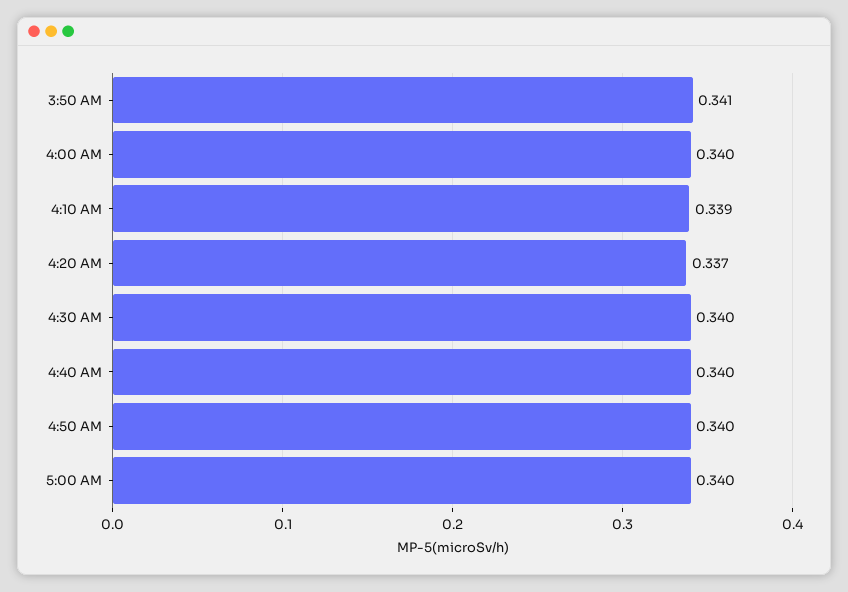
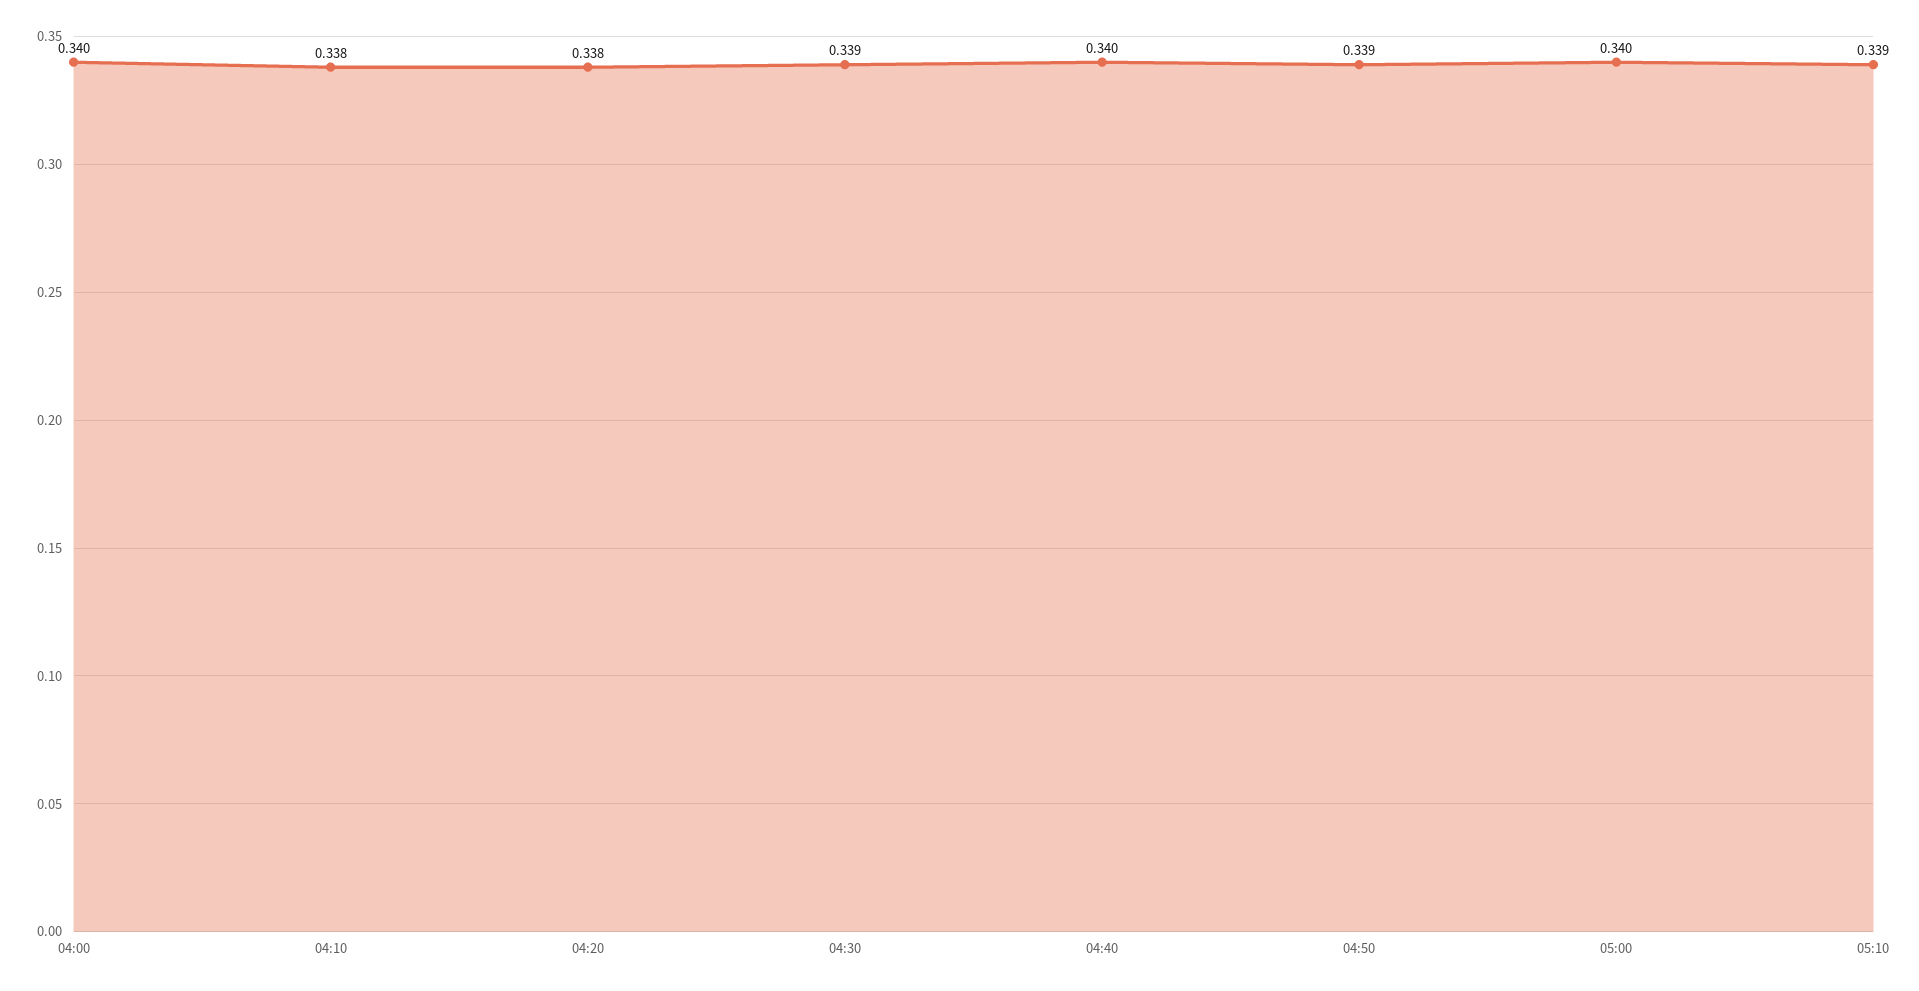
3:50 AM: 0.341 -> none
4:10 AM: 0.339 -> 0.338
4:20 AM: 0.337 -> 0.338
4:30 AM: 0.34 -> 0.339
4:50 AM: 0.34 -> 0.339
05:10: none -> 0.339

